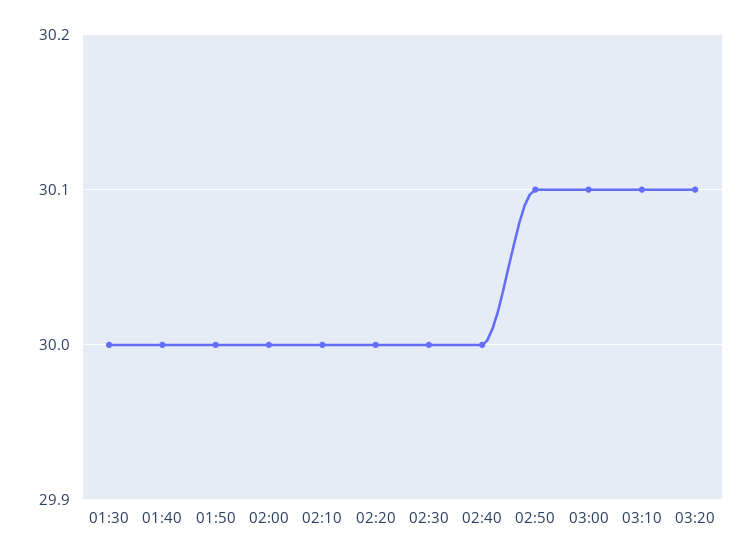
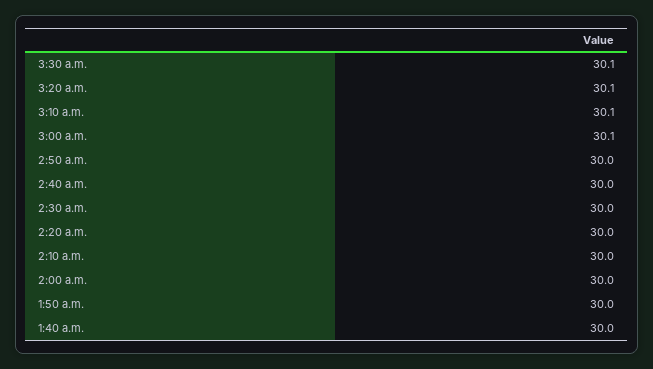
01:30: 30 -> none
02:50: 30.1 -> 30
3:30 a.m.: none -> 30.1

